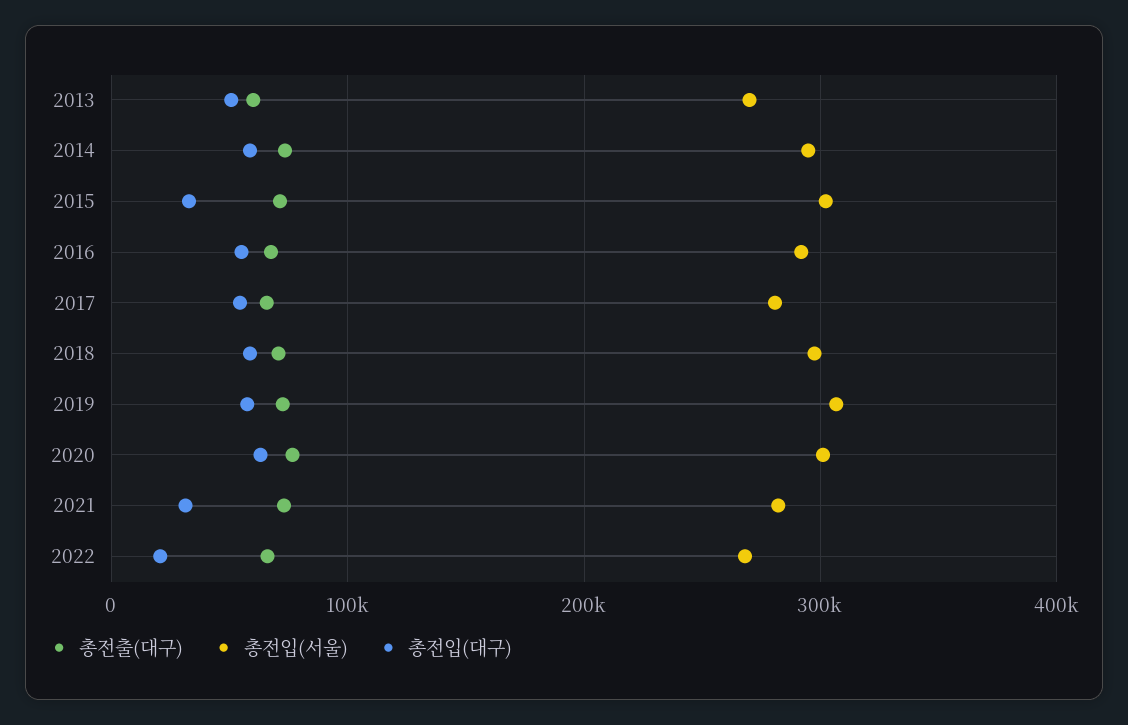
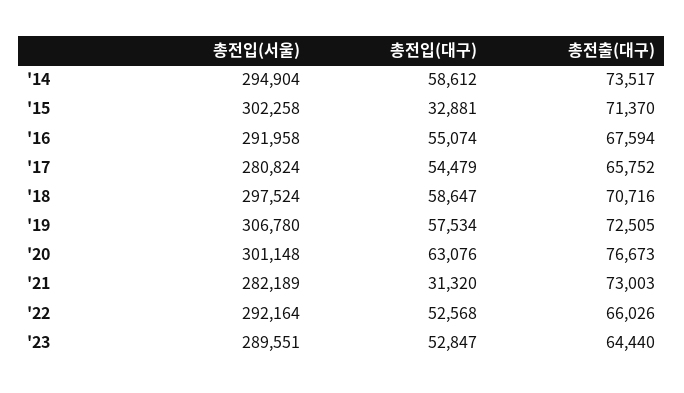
총전출(대구), 2013: 60000 -> none
총전입(서울), 2013: 270000 -> none
총전입(대구), 2013: 50000 -> none
총전입(서울), 2022: 270000 -> 292164
총전입(대구), 2022: 20000 -> 52568
총전입(서울), '23: none -> 289551
총전입(대구), '23: none -> 52847
총전출(대구), '23: none -> 64440

